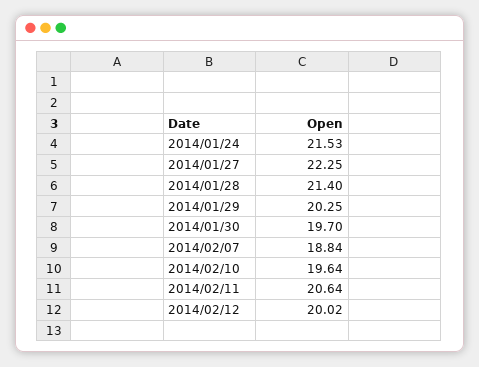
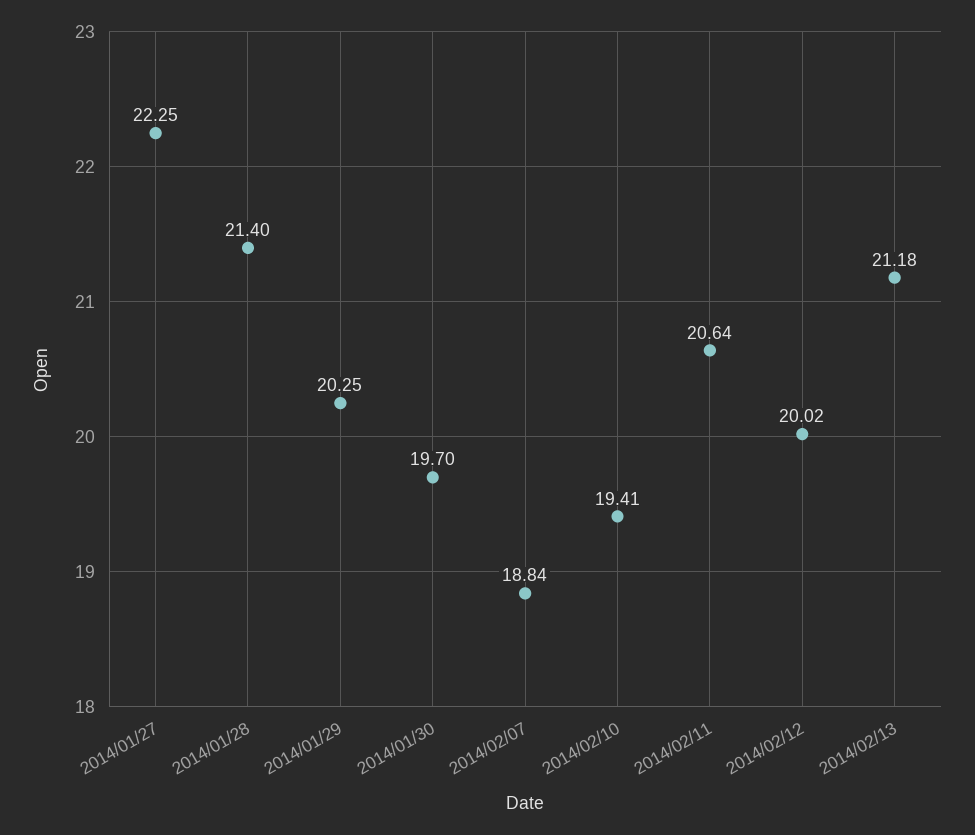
2014/01/24: 21.53 -> none
2014/02/10: 19.64 -> 19.41
2014/02/13: none -> 21.18

